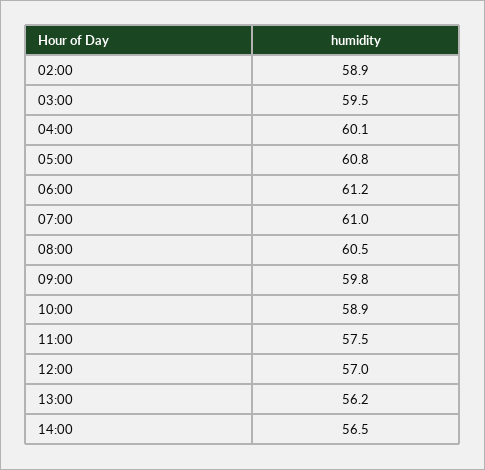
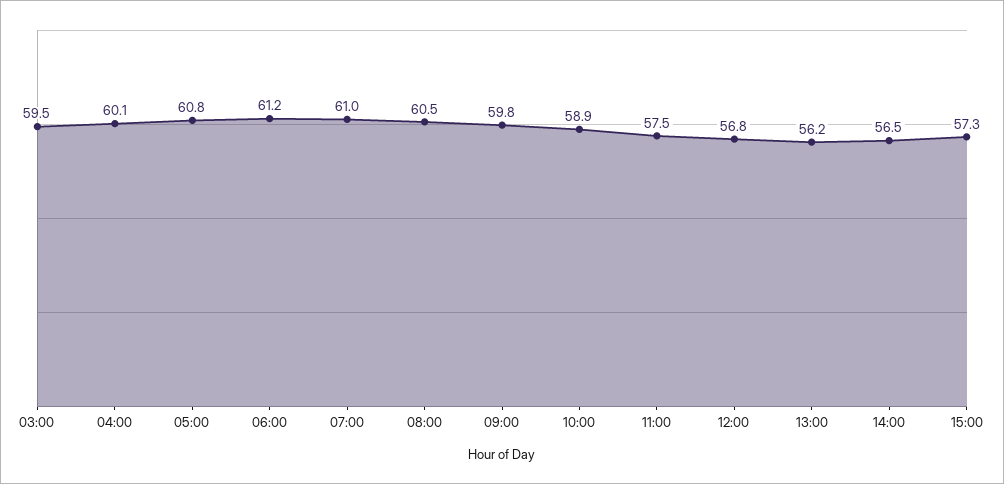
02:00: 58.9 -> none
12:00: 57 -> 56.8
15:00: none -> 57.3

